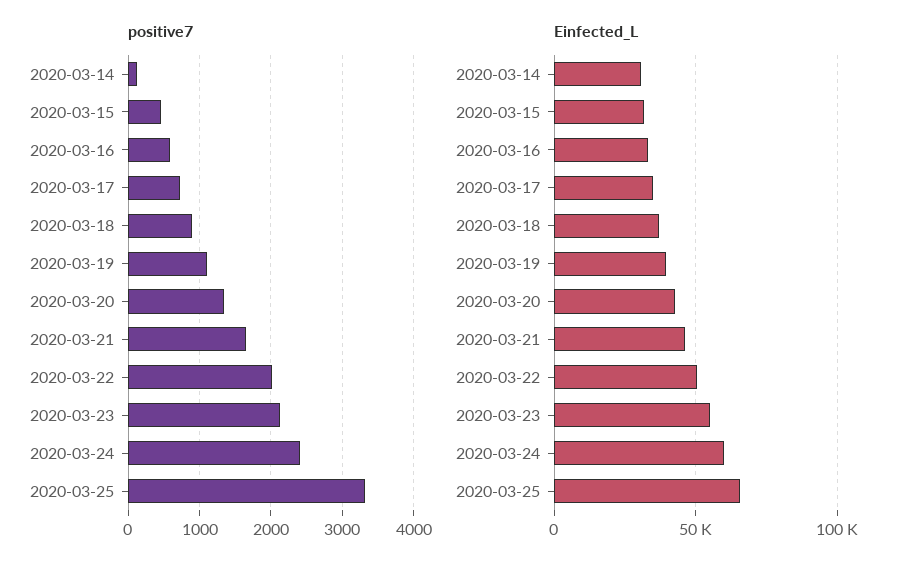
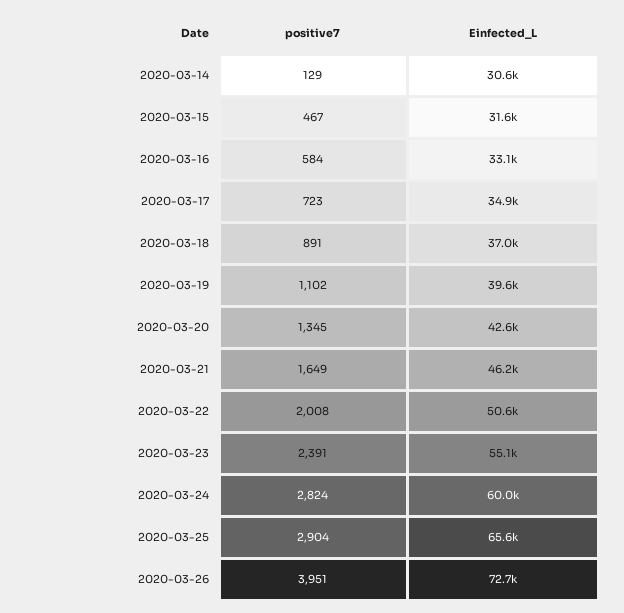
positive7, 2020-03-23: 2100 -> 2391
positive7, 2020-03-24: 2400 -> 2824
positive7, 2020-03-25: 3300 -> 2904
positive7, 2020-03-26: none -> 3951
Einfected_L, 2020-03-26: none -> 72700

